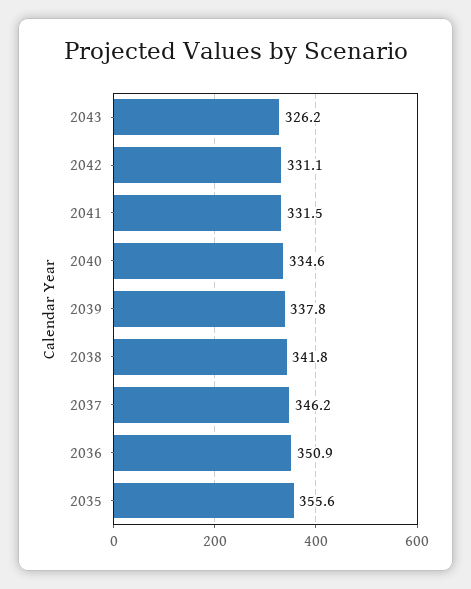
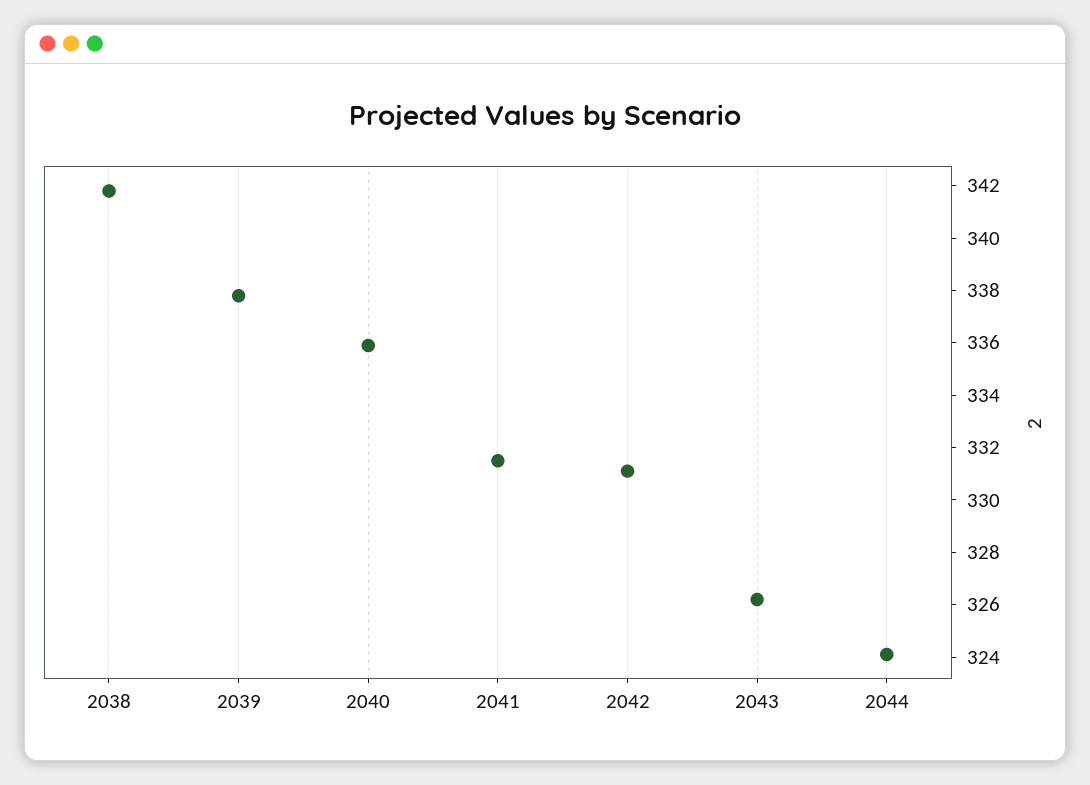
2040: 334.6 -> 336
2037: 346.2 -> none
2036: 350.9 -> none
2035: 355.6 -> none
2044: none -> 324

